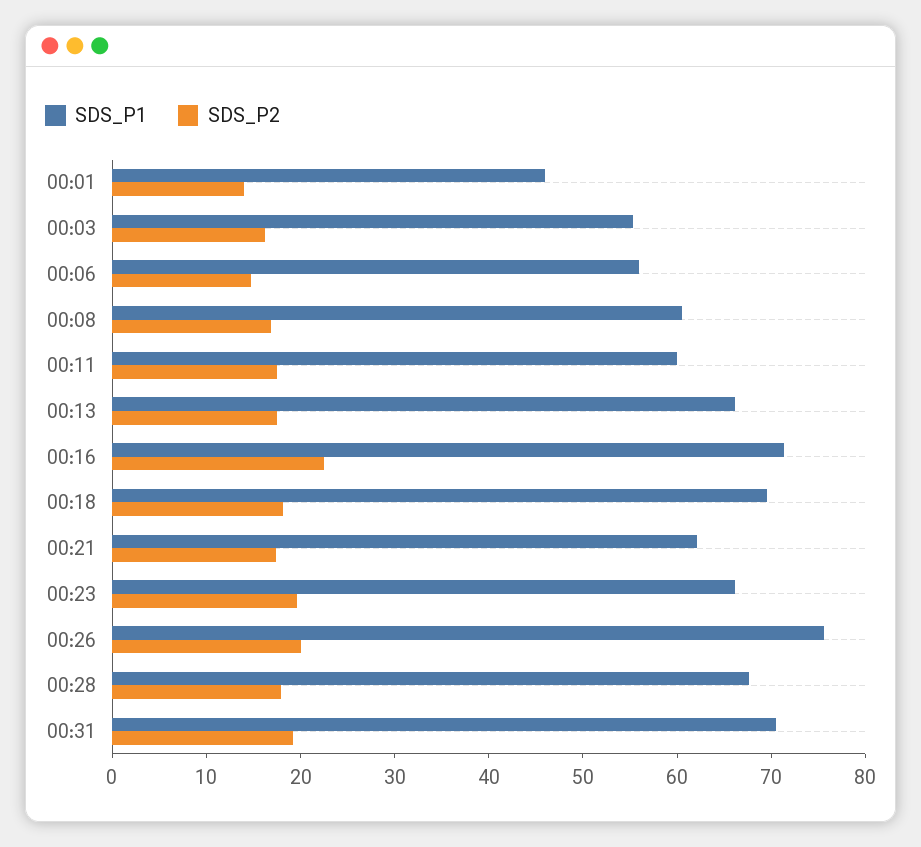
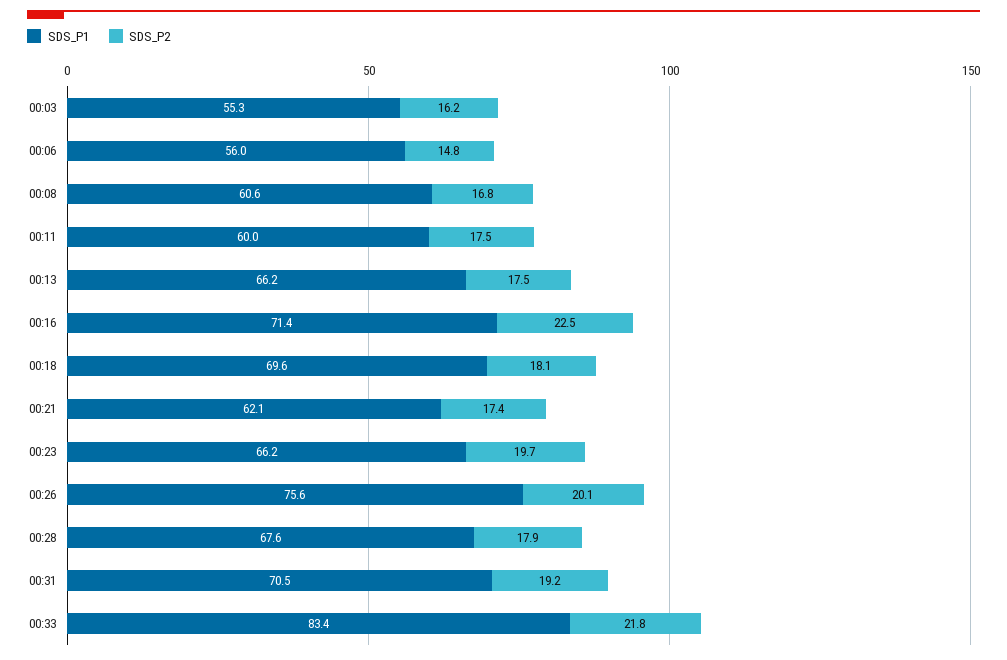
SDS_P1, 00:01: 46 -> none
SDS_P2, 00:01: 14 -> none
SDS_P1, 00:33: none -> 83.4
SDS_P2, 00:33: none -> 21.8

